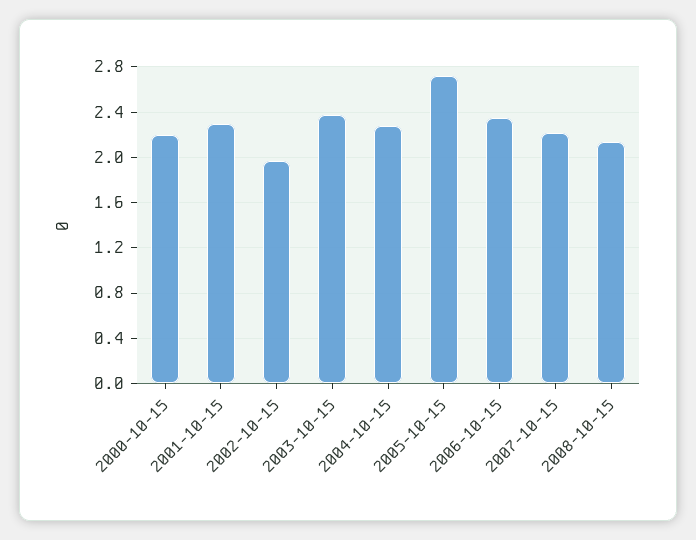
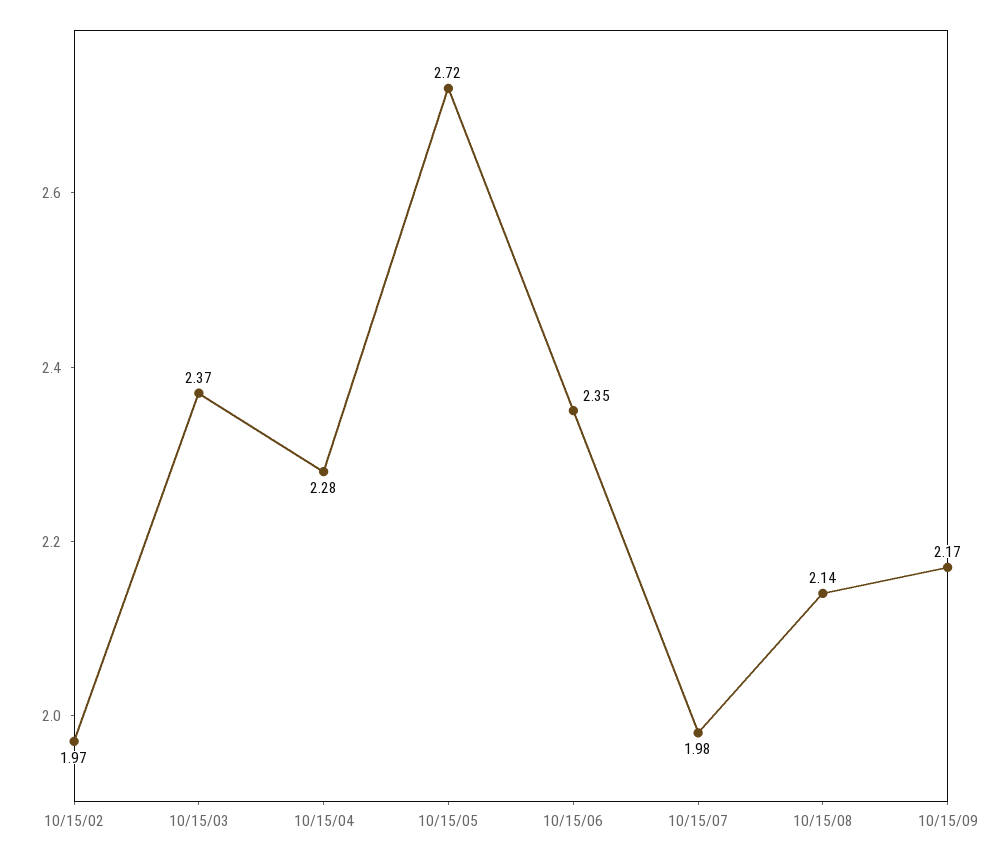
2000-10-15: 2.2 -> none
2001-10-15: 2.3 -> none
2007-10-15: 2.2 -> 1.98
10/15/09: none -> 2.17

